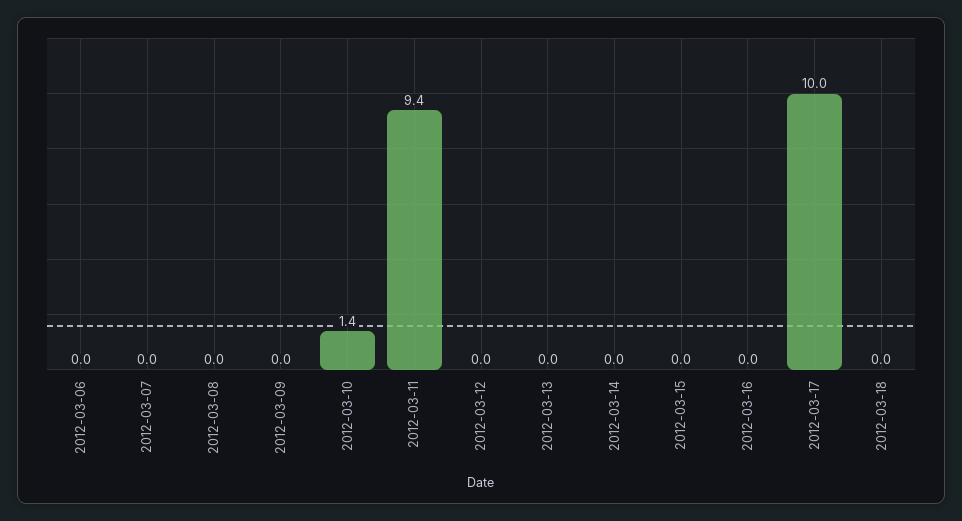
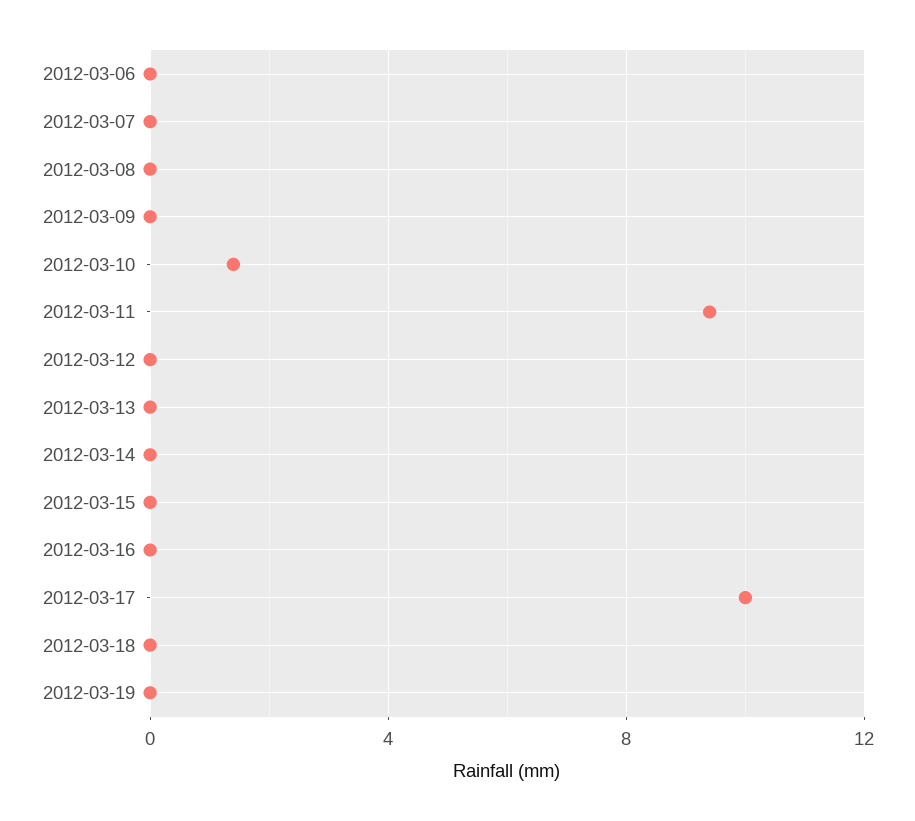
2012-03-19: none -> 0

